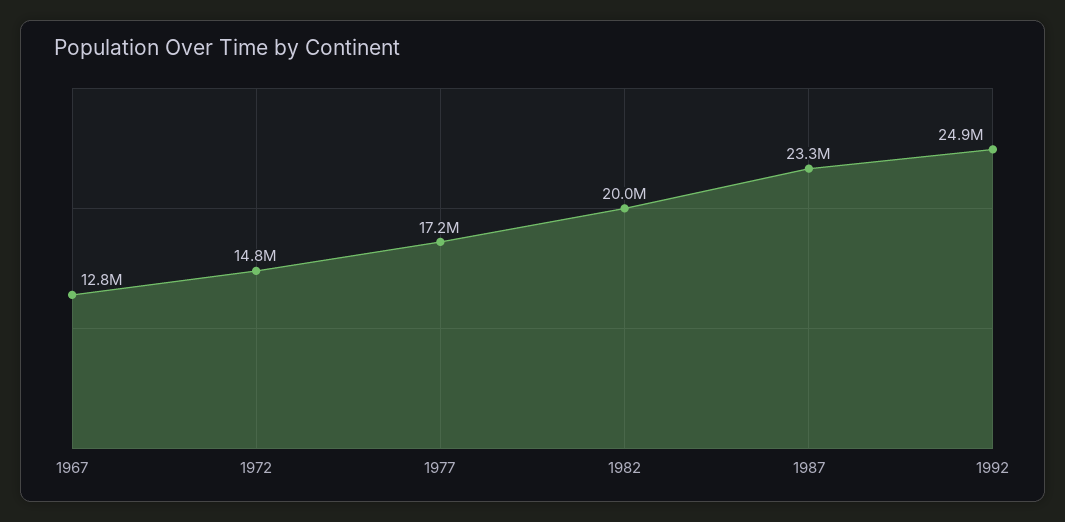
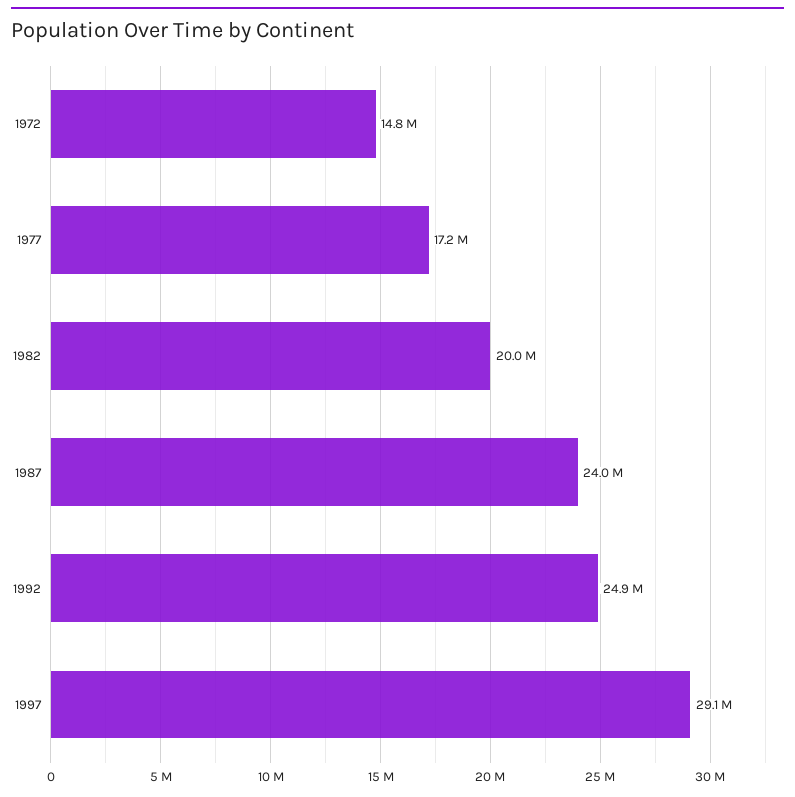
1967: 12800000 -> none
1987: 23300000 -> 24000000
1997: none -> 29100000

